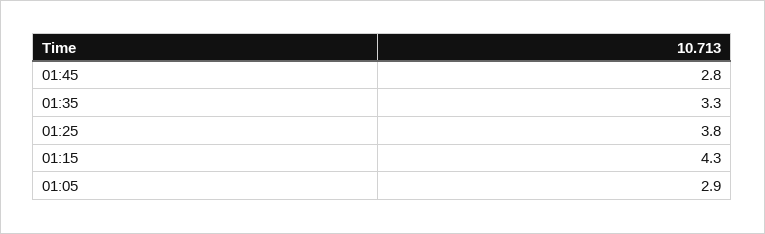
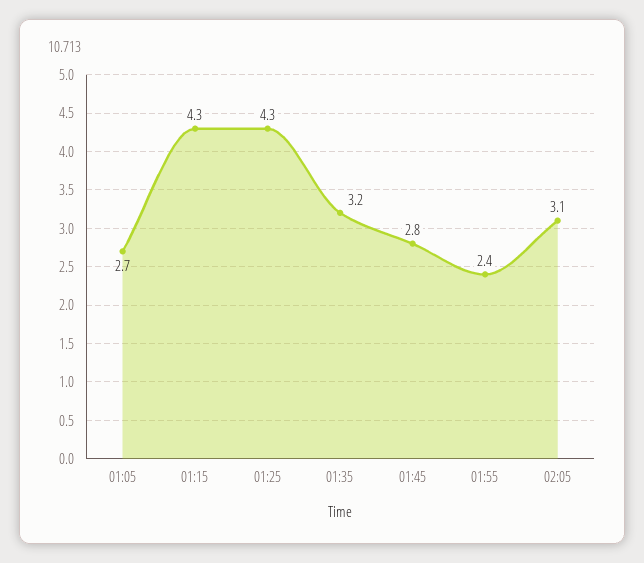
01:35: 3.3 -> 3.2
01:25: 3.8 -> 4.3
01:05: 2.9 -> 2.7
01:55: none -> 2.4
02:05: none -> 3.1

